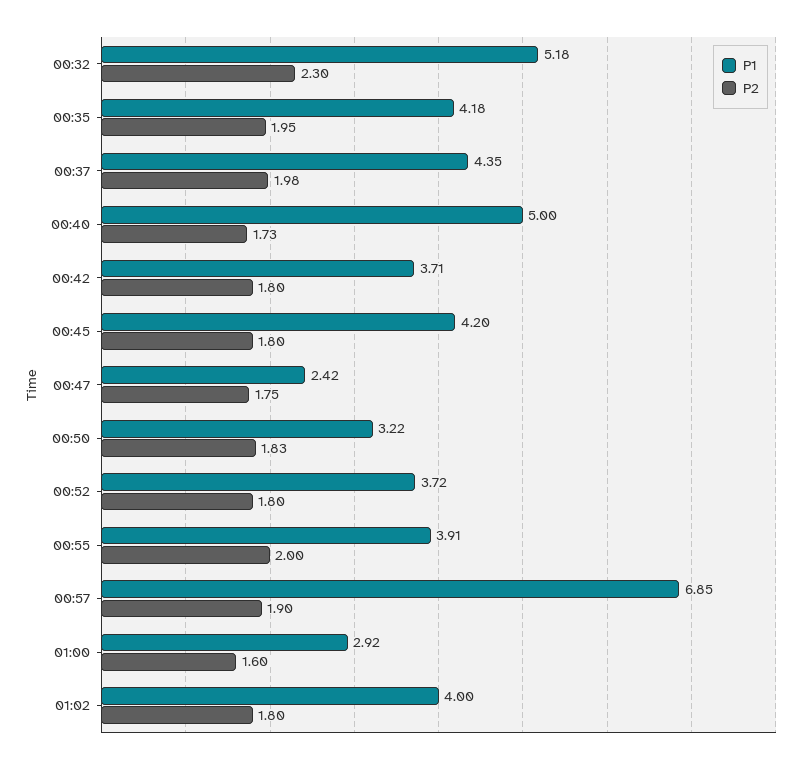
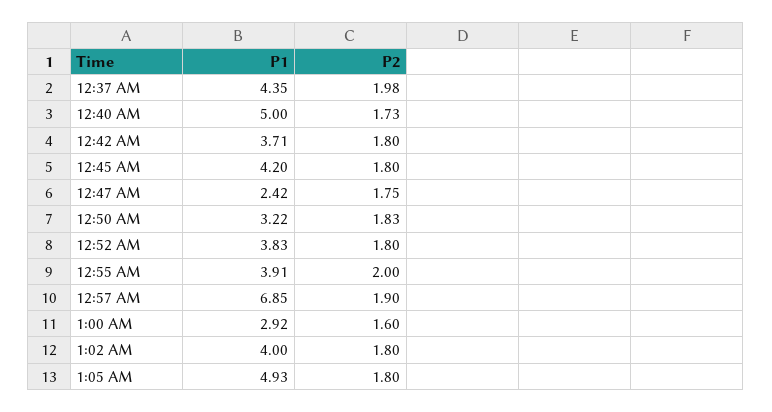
P1, 00:32: 5.18 -> none
P2, 00:32: 2.3 -> none
P1, 00:35: 4.18 -> none
P2, 00:35: 1.95 -> none
P1, 00:52: 3.72 -> 3.83
P1, 1:05 AM: none -> 4.93
P2, 1:05 AM: none -> 1.8

